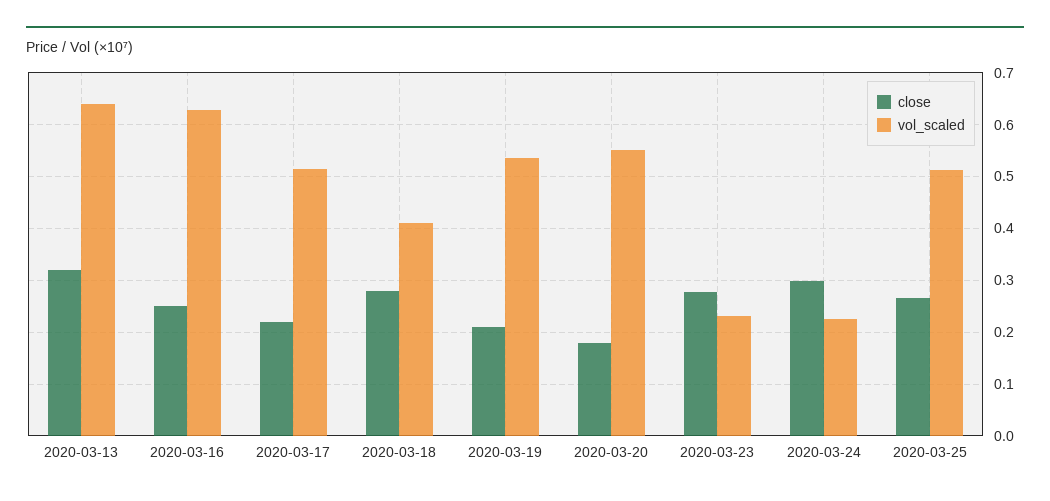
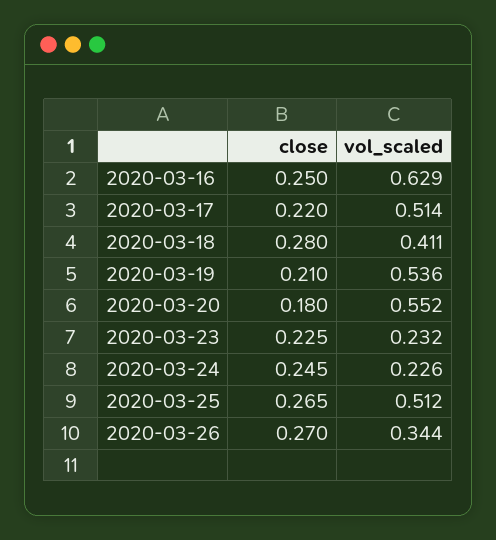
close, 2020-03-13: 0.32 -> none
vol_scaled, 2020-03-13: 0.64 -> none
close, 2020-03-23: 0.28 -> 0.225
close, 2020-03-24: 0.3 -> 0.245
close, 2020-03-26: none -> 0.27
vol_scaled, 2020-03-26: none -> 0.344

